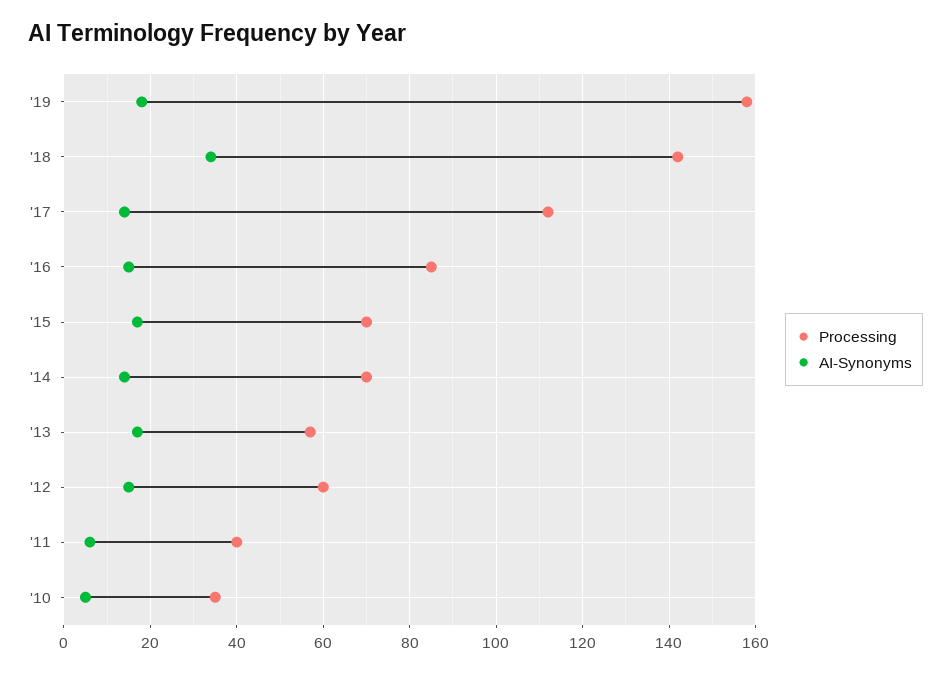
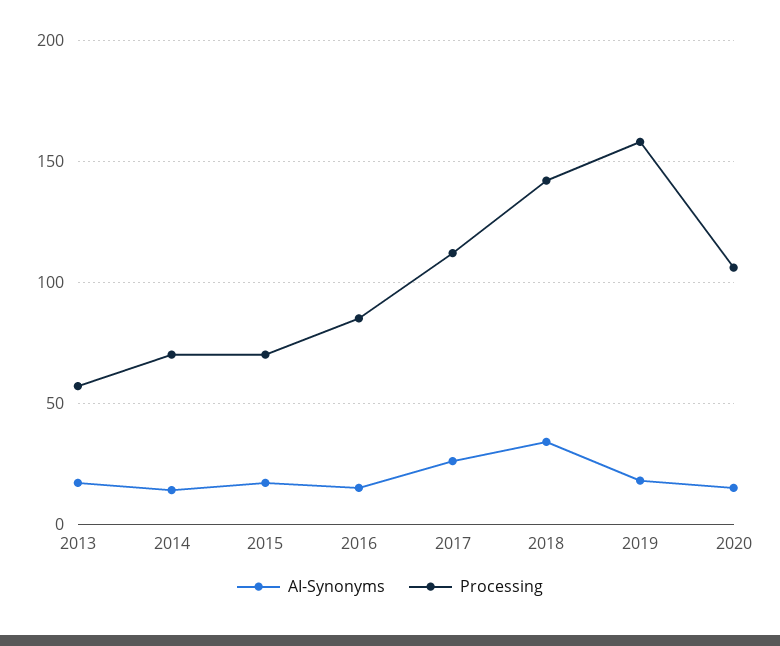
AI-Synonyms, '17: 15 -> 25
Processing, '12: 60 -> none
AI-Synonyms, '12: 15 -> none
Processing, '11: 40 -> none
AI-Synonyms, '11: 5 -> none
Processing, '10: 35 -> none
AI-Synonyms, '10: 5 -> none
AI-Synonyms, 2020: none -> 15
Processing, 2020: none -> 105

